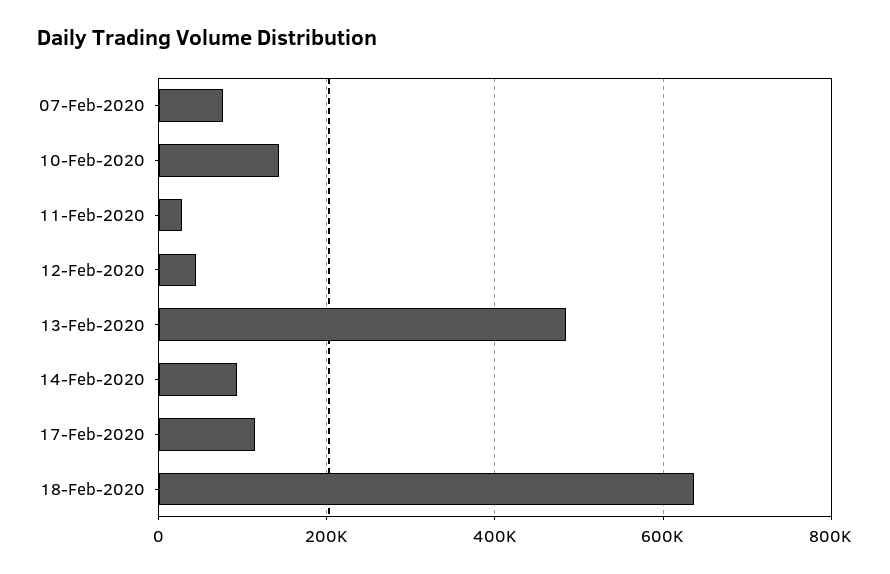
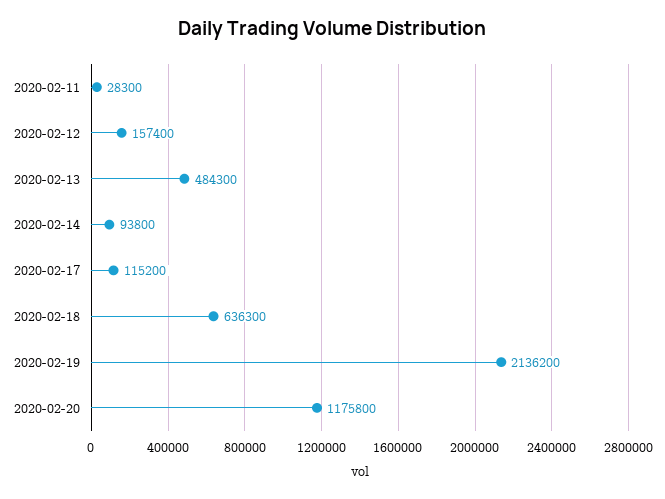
07-Feb-2020: 80000 -> none
10-Feb-2020: 140000 -> none
12-Feb-2020: 40000 -> 157400
2020-02-19: none -> 2136200
2020-02-20: none -> 1175800

